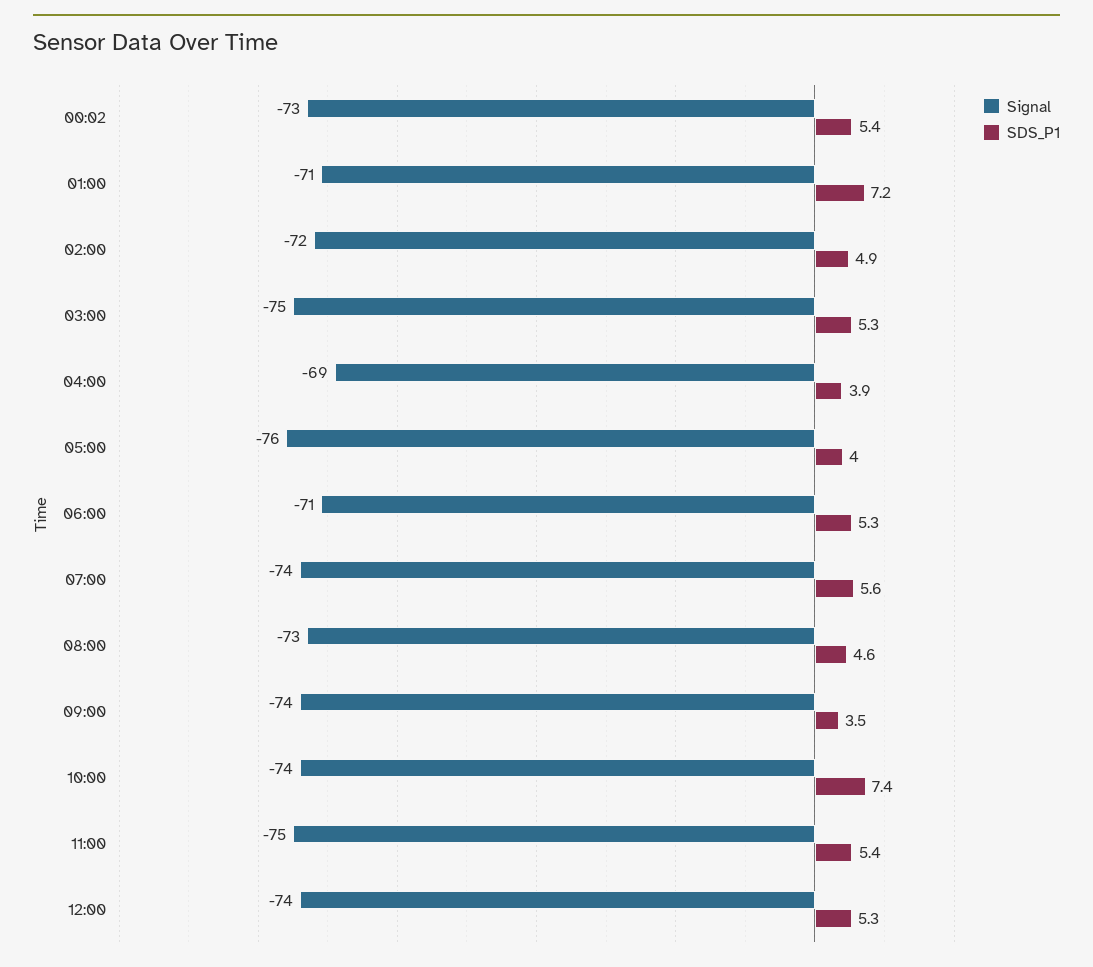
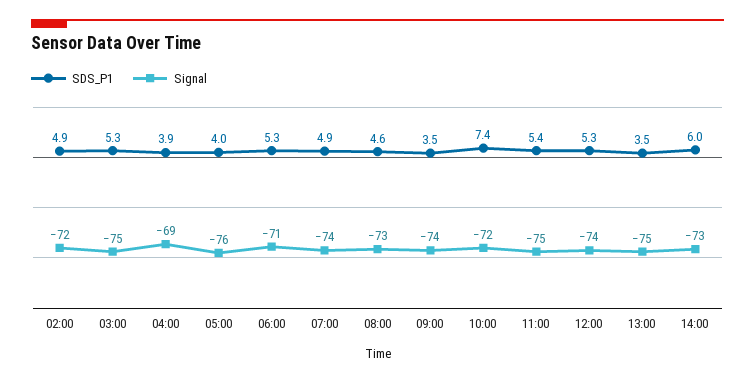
Signal, 00:02: -73 -> none
SDS_P1, 00:02: 5.4 -> none
Signal, 01:00: -71 -> none
SDS_P1, 01:00: 7.2 -> none
SDS_P1, 07:00: 5.6 -> 4.9
Signal, 10:00: -74 -> -72
SDS_P1, 13:00: none -> 3.5
Signal, 13:00: none -> -75
SDS_P1, 14:00: none -> 6
Signal, 14:00: none -> -73

